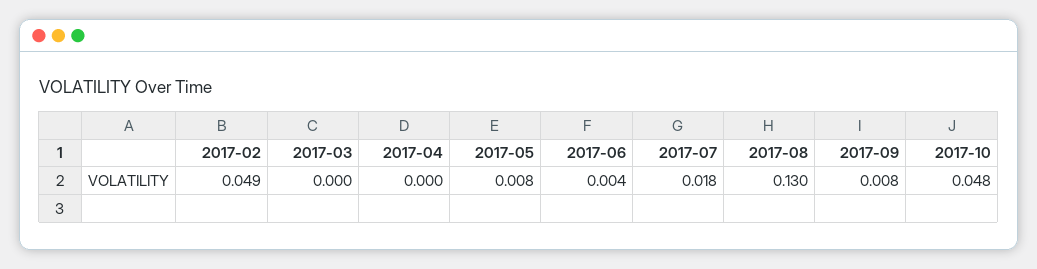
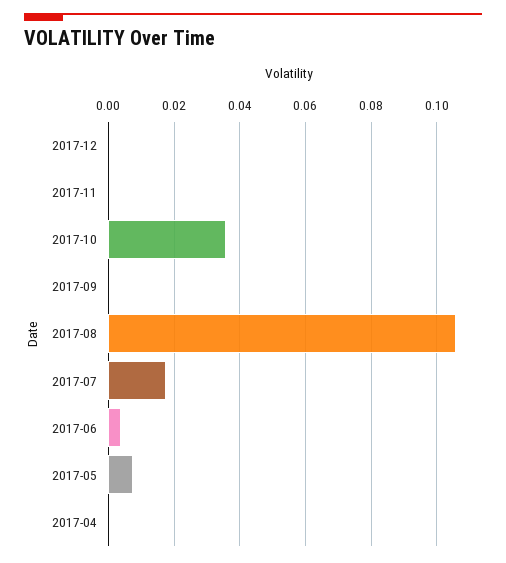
2017-02: 0.049 -> none
2017-03: 0 -> none
2017-08: 0.13 -> 0.106
2017-09: 0.008 -> 0
2017-10: 0.048 -> 0.036
2017-12: none -> 0
2017-11: none -> 0

